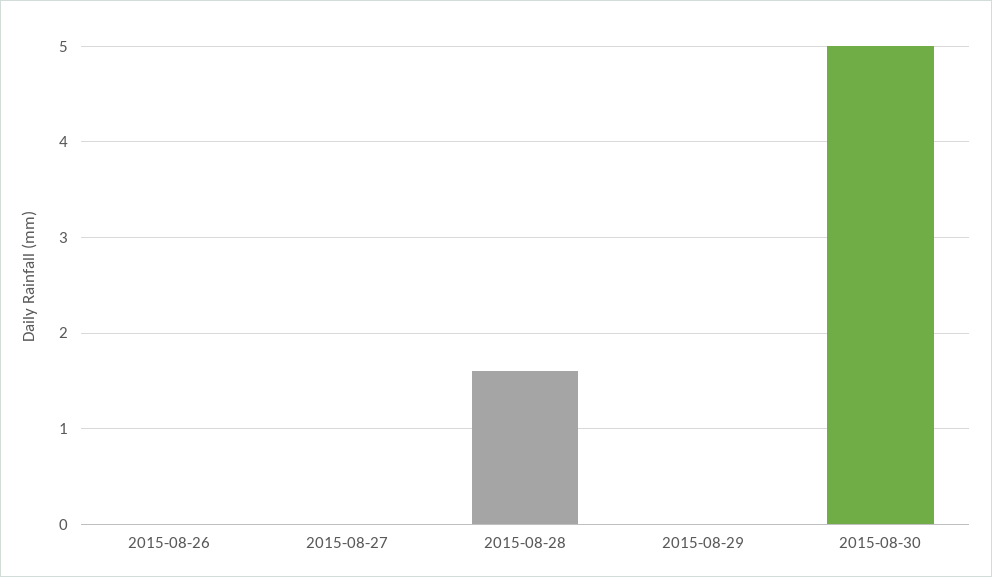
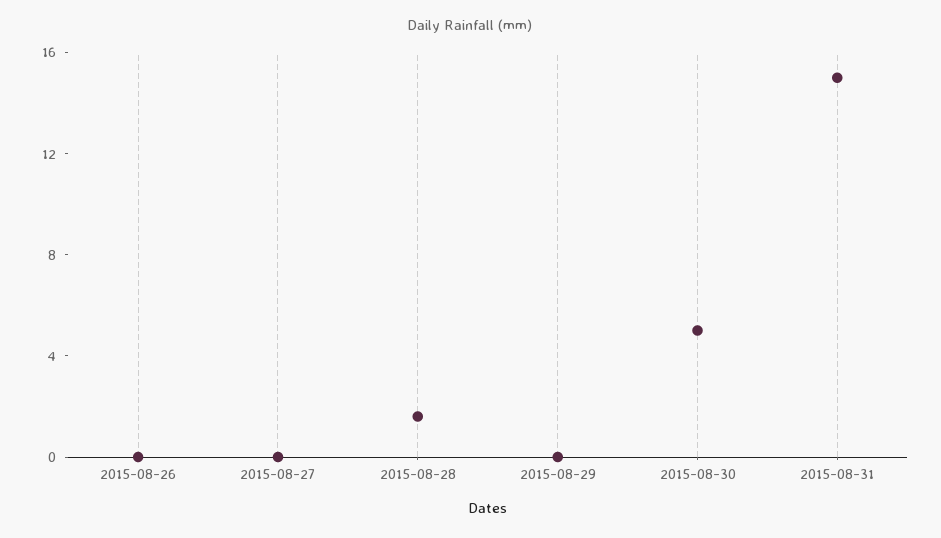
2015-08-31: none -> 15

